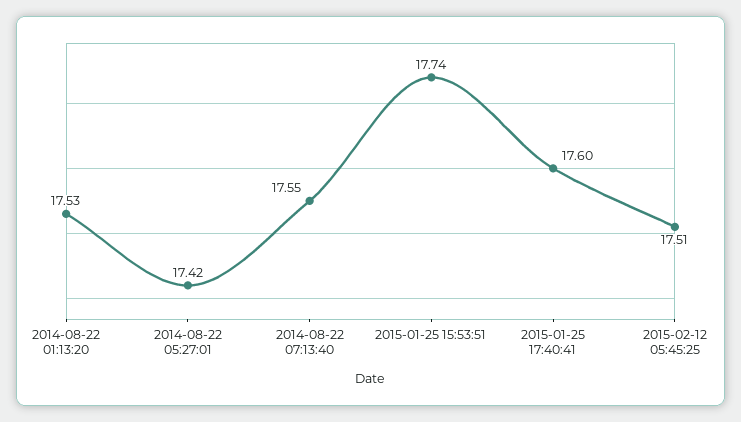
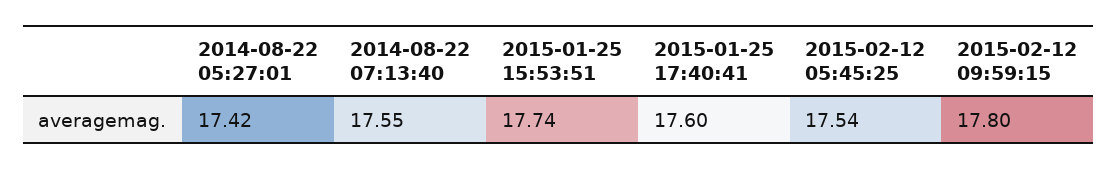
2014-08-22 01:13:20: 17.53 -> none
2015-02-12 05:45:25: 17.51 -> 17.54
2015-02-12 09:59:15: none -> 17.8

